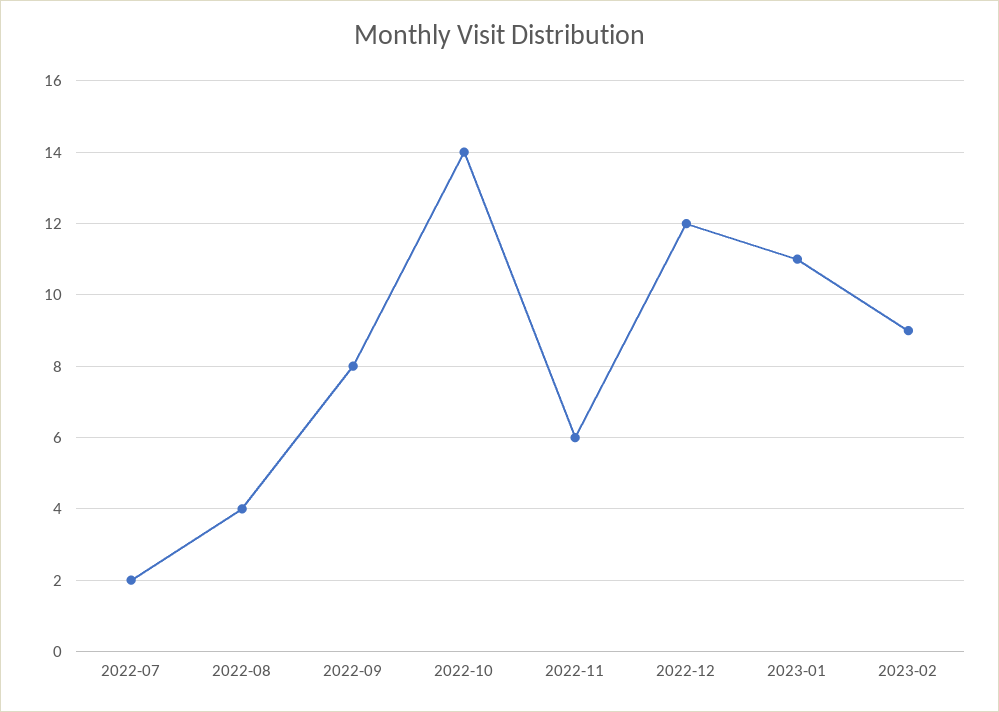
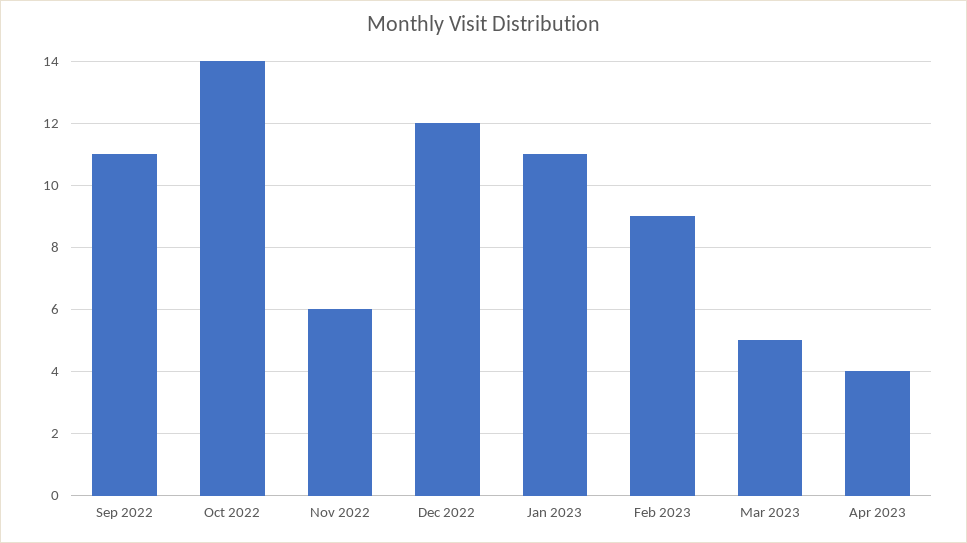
2022-07: 2 -> none
2022-08: 4 -> none
2022-09: 8 -> 11
Mar 2023: none -> 5
Apr 2023: none -> 4

